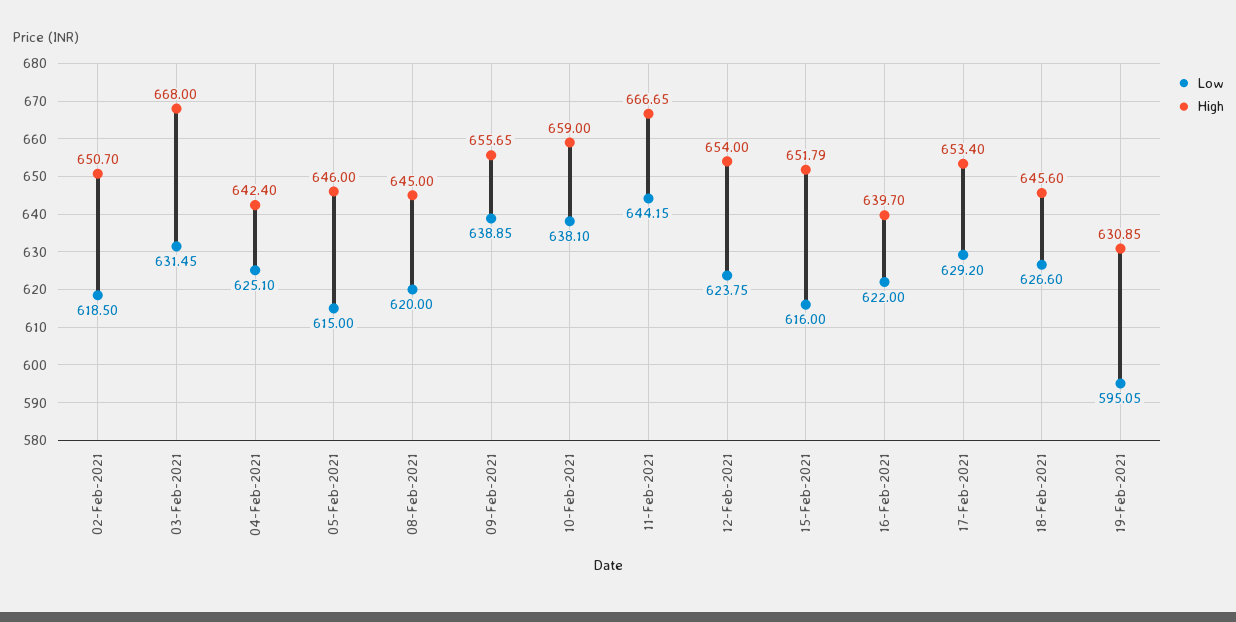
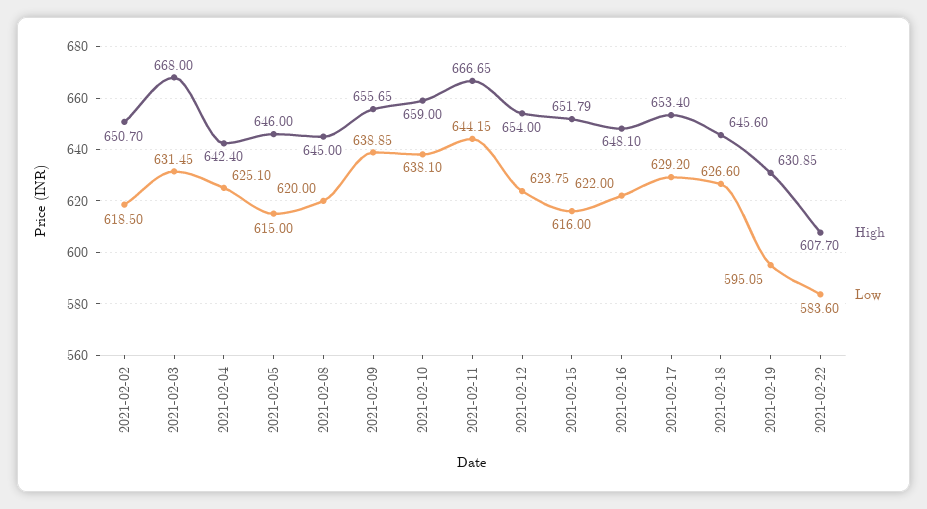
High, 16-Feb-2021: 639.7 -> 648.1
High, 2021-02-22: none -> 607.7
Low, 2021-02-22: none -> 583.6

